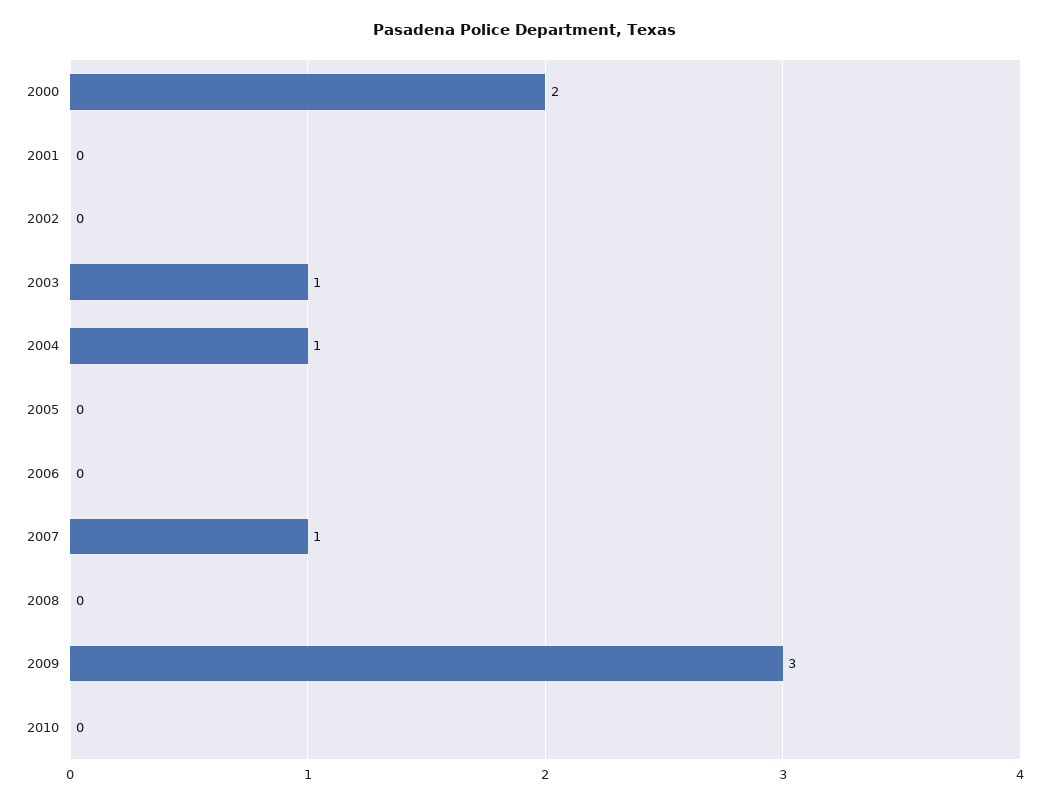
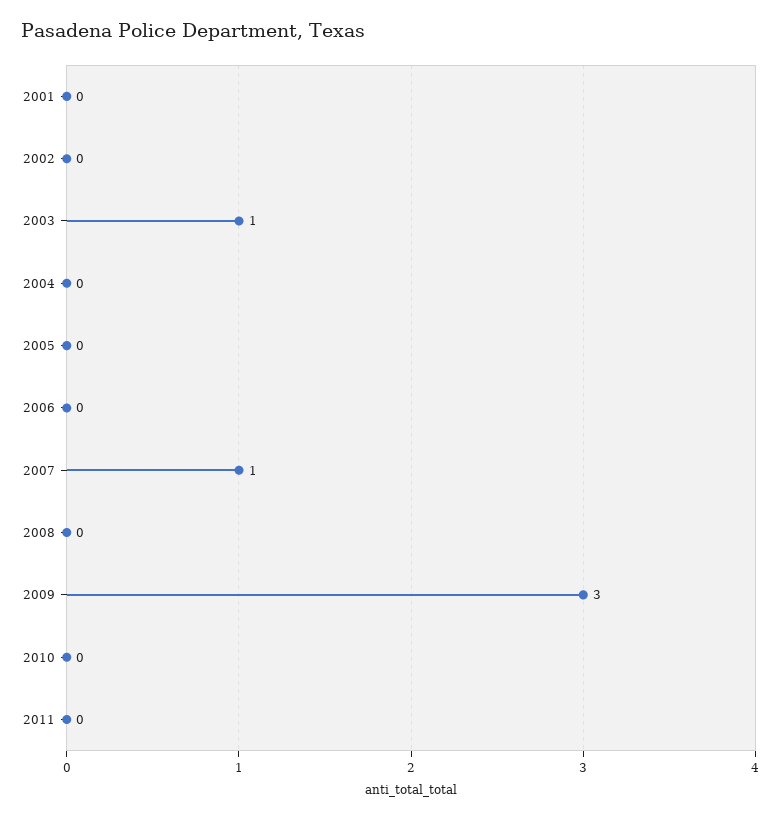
2000: 2 -> none
2004: 1 -> 0
2011: none -> 0

